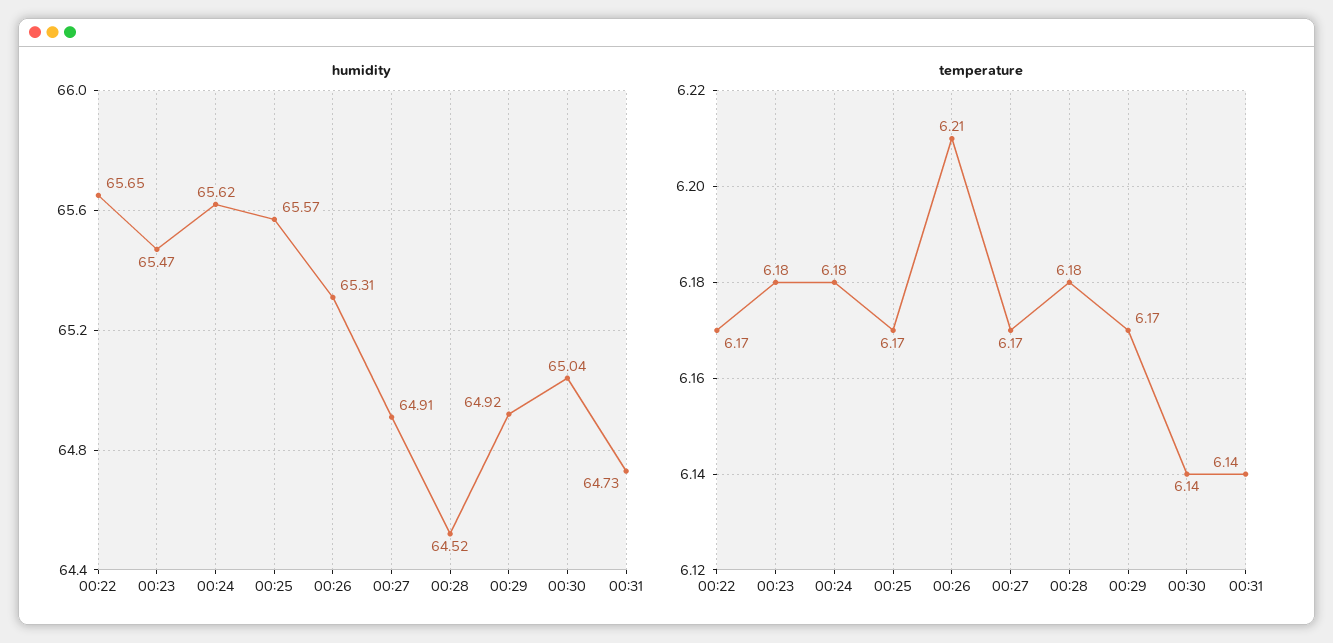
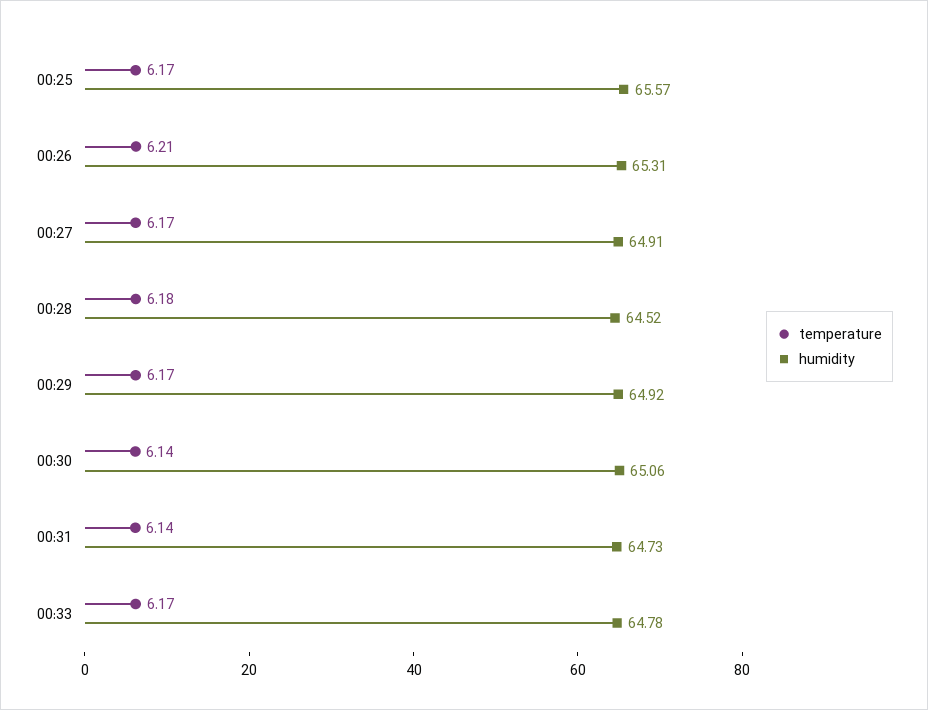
humidity, 00:22: 65.65 -> none
humidity, 00:23: 65.47 -> none
humidity, 00:24: 65.62 -> none
humidity, 00:30: 65.04 -> 65.06
temperature, 00:22: 6.17 -> none
temperature, 00:23: 6.18 -> none
temperature, 00:24: 6.18 -> none
temperature, 00:33: none -> 6.17
humidity, 00:33: none -> 64.78

